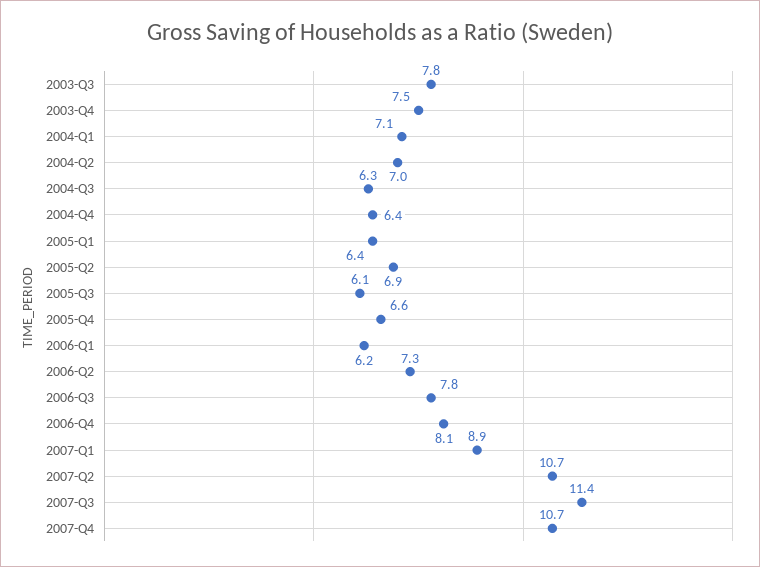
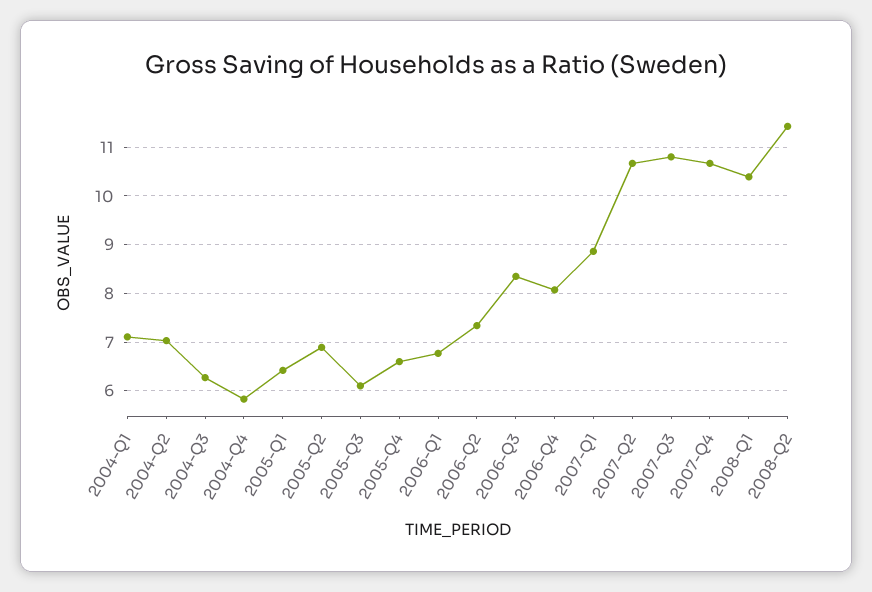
2003-Q3: 7.8 -> none
2003-Q4: 7.5 -> none
2004-Q4: 6.4 -> 5.8
2006-Q1: 6.2 -> 6.8
2006-Q3: 7.8 -> 8.4
2007-Q3: 11.4 -> 10.8
2008-Q1: none -> 10.4
2008-Q2: none -> 11.4

